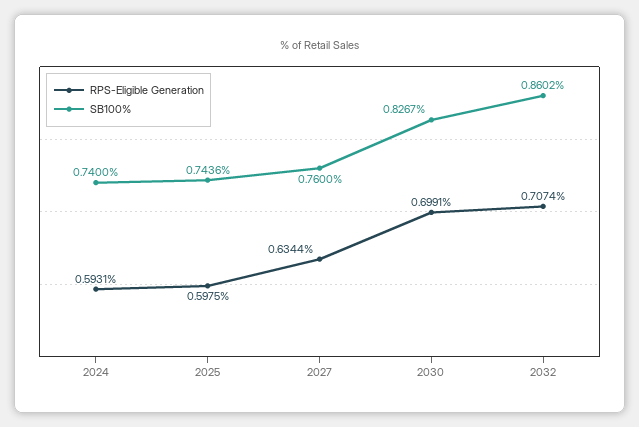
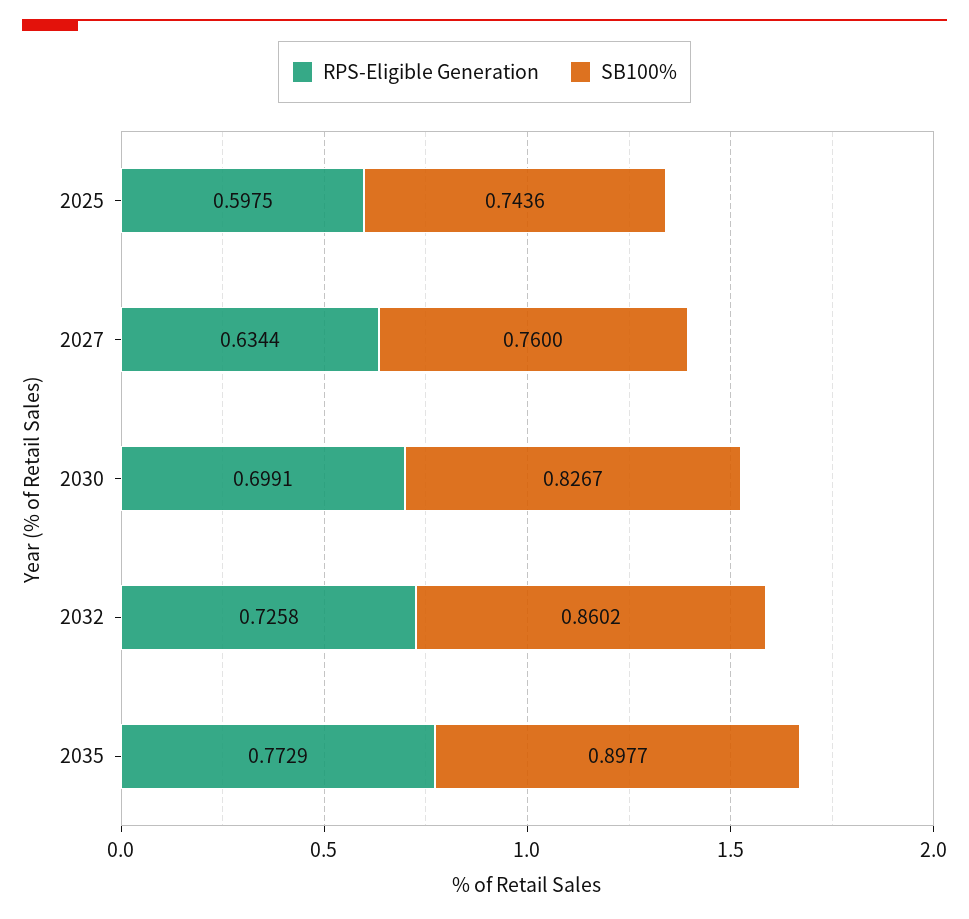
RPS-Eligible Generation, 2024: 0.5931 -> none
SB100%, 2024: 0.74 -> none
RPS-Eligible Generation, 2032: 0.7074 -> 0.7258
RPS-Eligible Generation, 2035: none -> 0.7729
SB100%, 2035: none -> 0.8977

